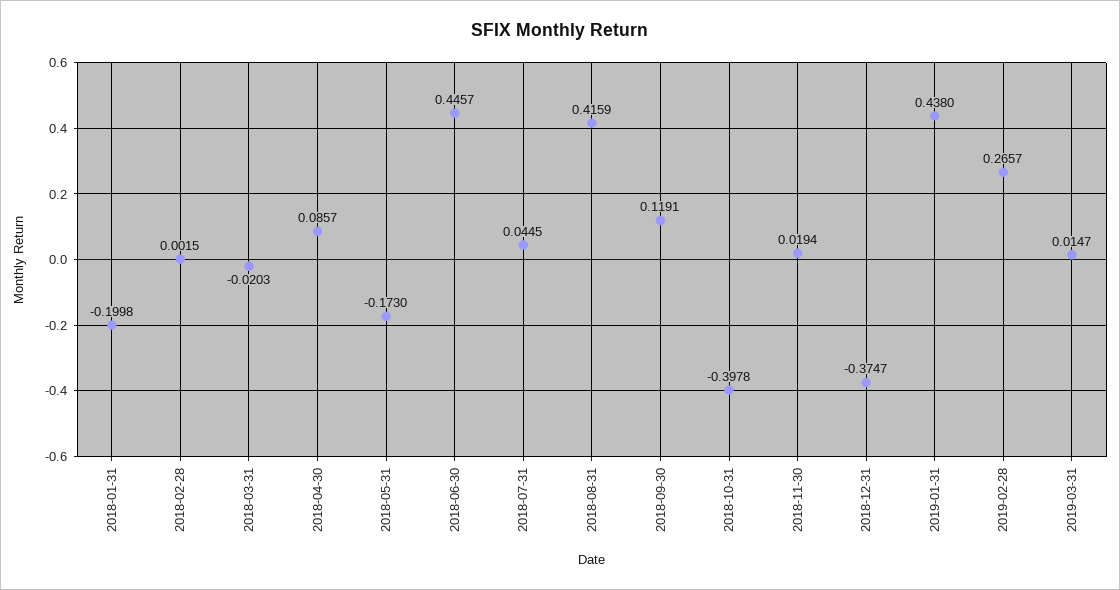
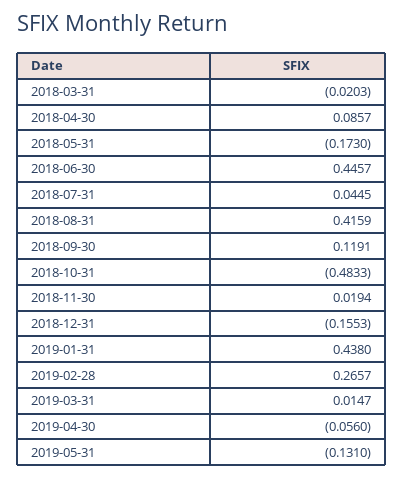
2018-01-31: -0.1998 -> none
2018-02-28: 0.0015 -> none
2018-10-31: -0.3978 -> -0.4833
2018-12-31: -0.3747 -> -0.1553
2019-04-30: none -> -0.056
2019-05-31: none -> -0.131

